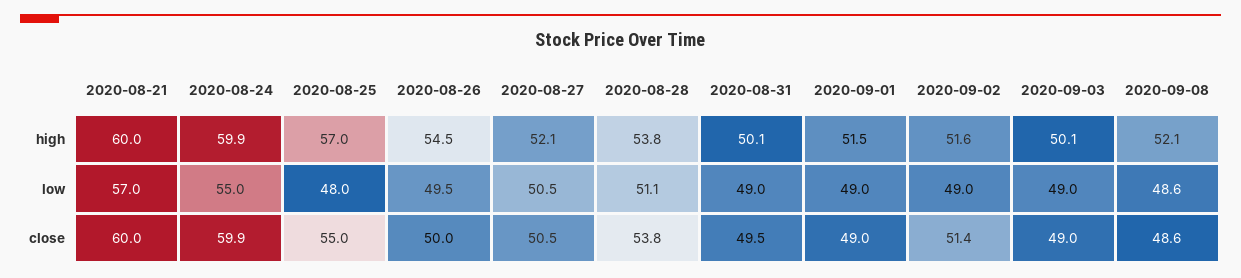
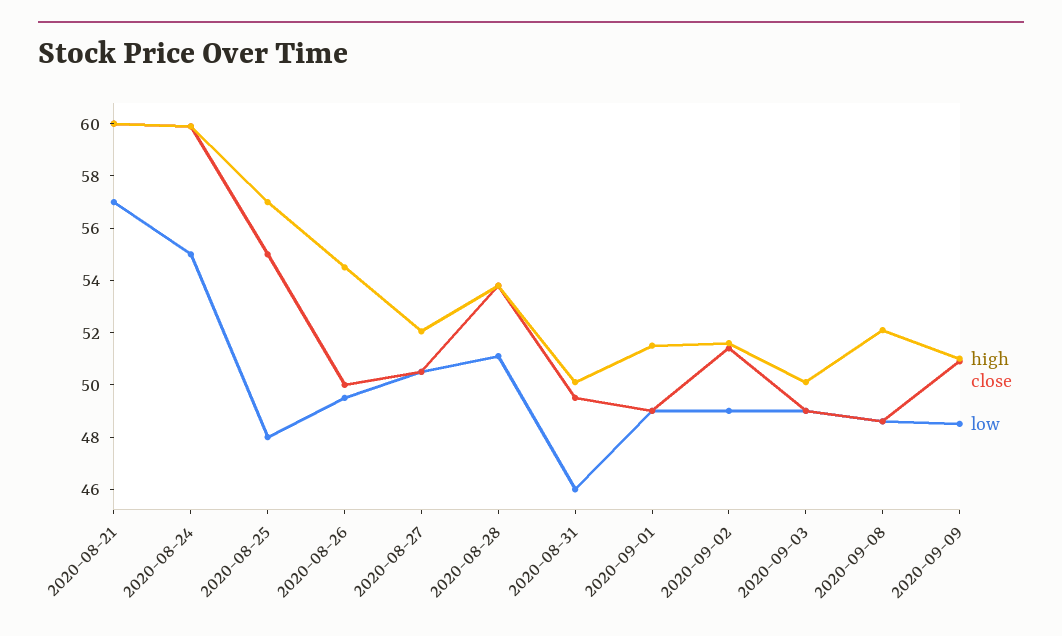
low, 2020-08-31: 49 -> 46
high, 2020-09-09: none -> 51
close, 2020-09-09: none -> 51
low, 2020-09-09: none -> 48.5

